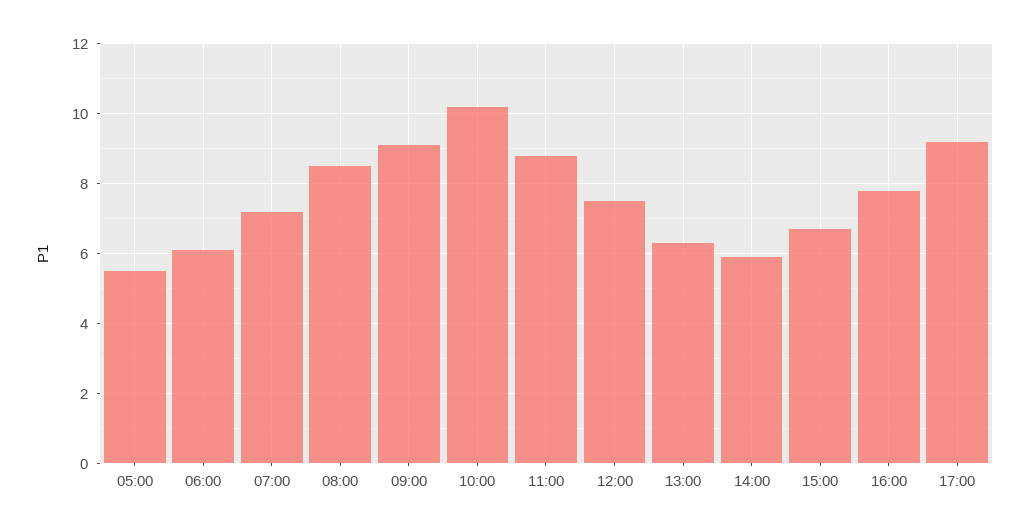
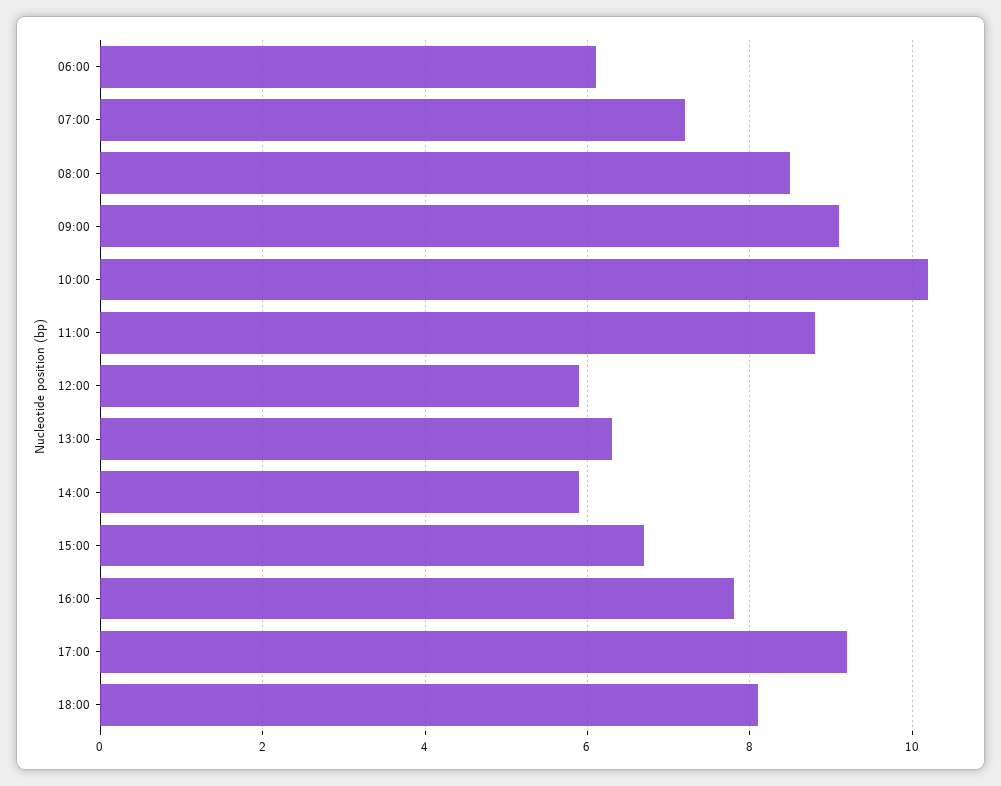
05:00: 5.5 -> none
12:00: 7.5 -> 6
18:00: none -> 8

